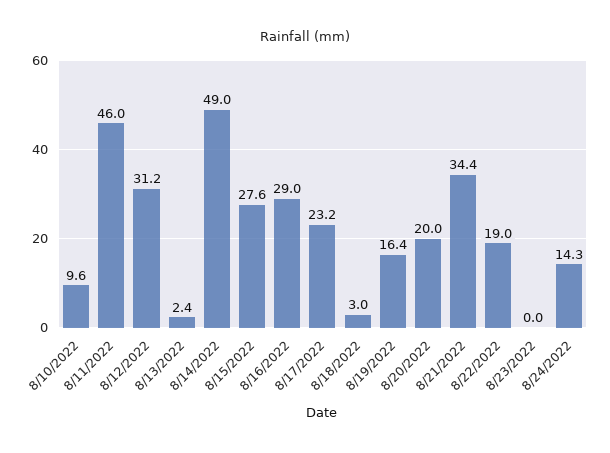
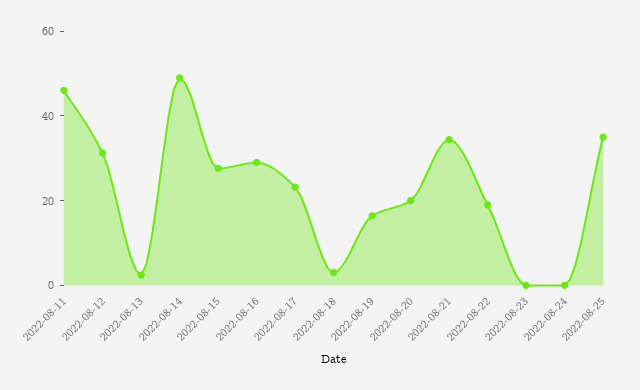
8/10/2022: 9.6 -> none
8/24/2022: 14.3 -> 0
2022-08-25: none -> 35

